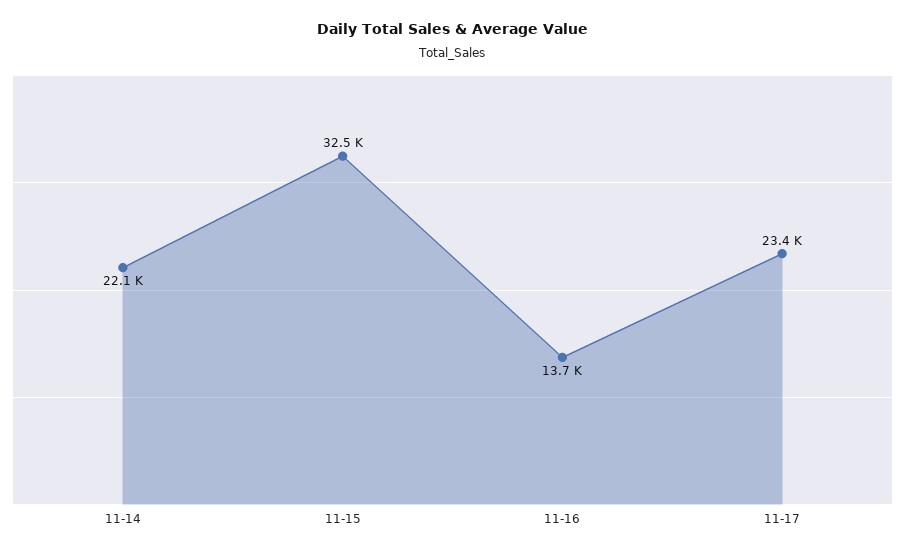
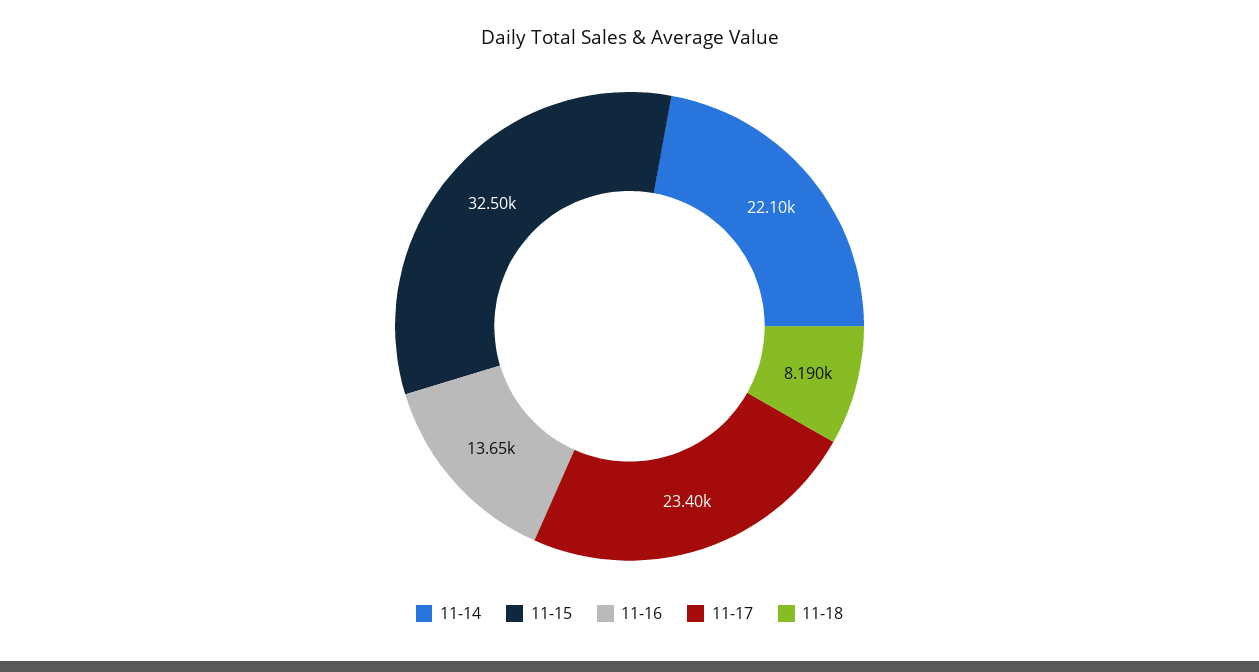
11-18: none -> 8190

